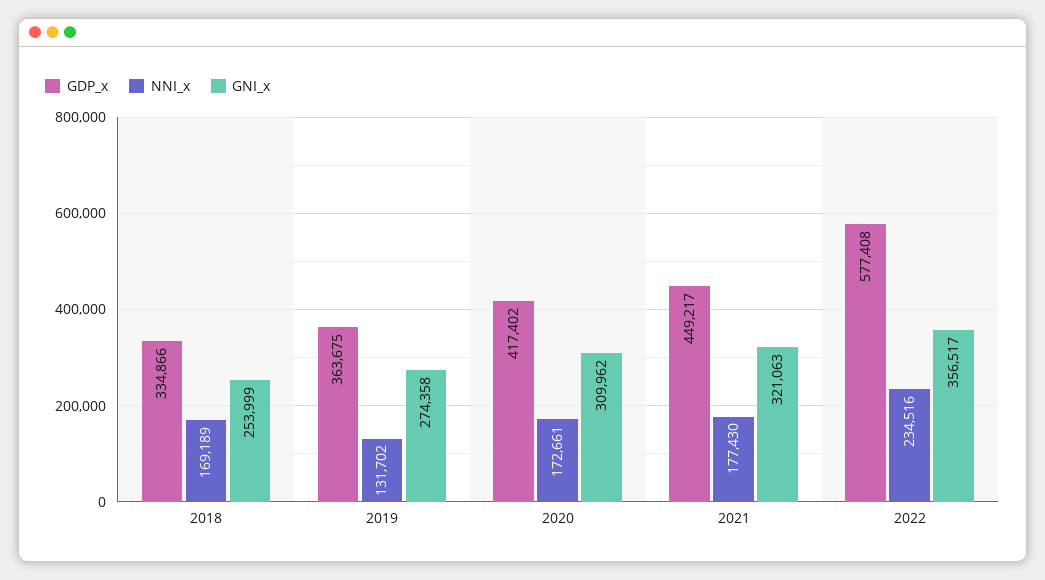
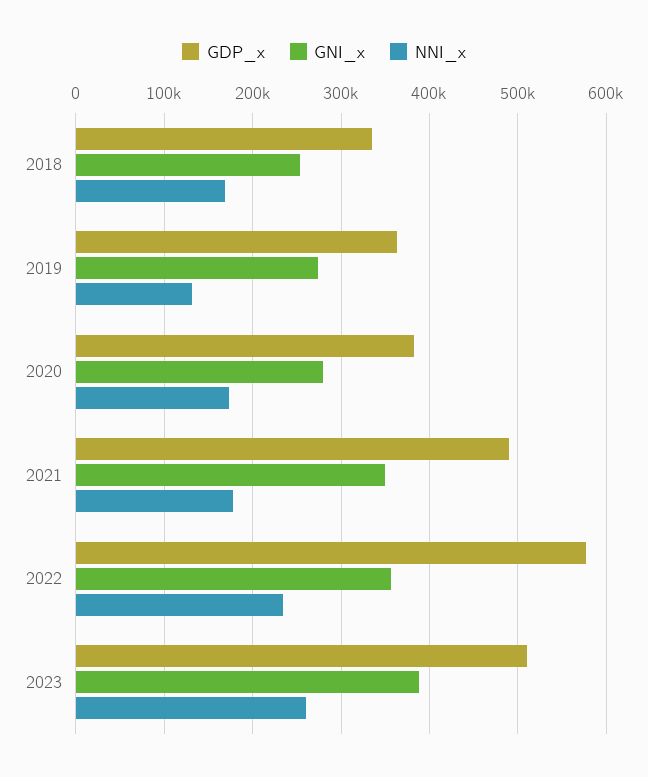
GDP_x, 2020: 417402 -> 380000
GNI_x, 2020: 309962 -> 280000
GDP_x, 2021: 449217 -> 490000
GNI_x, 2021: 321063 -> 350000
GDP_x, 2023: none -> 510000
GNI_x, 2023: none -> 390000
NNI_x, 2023: none -> 260000

